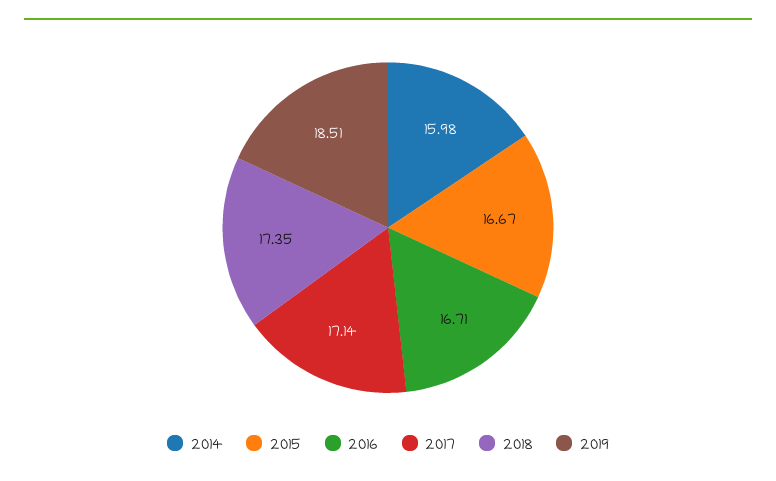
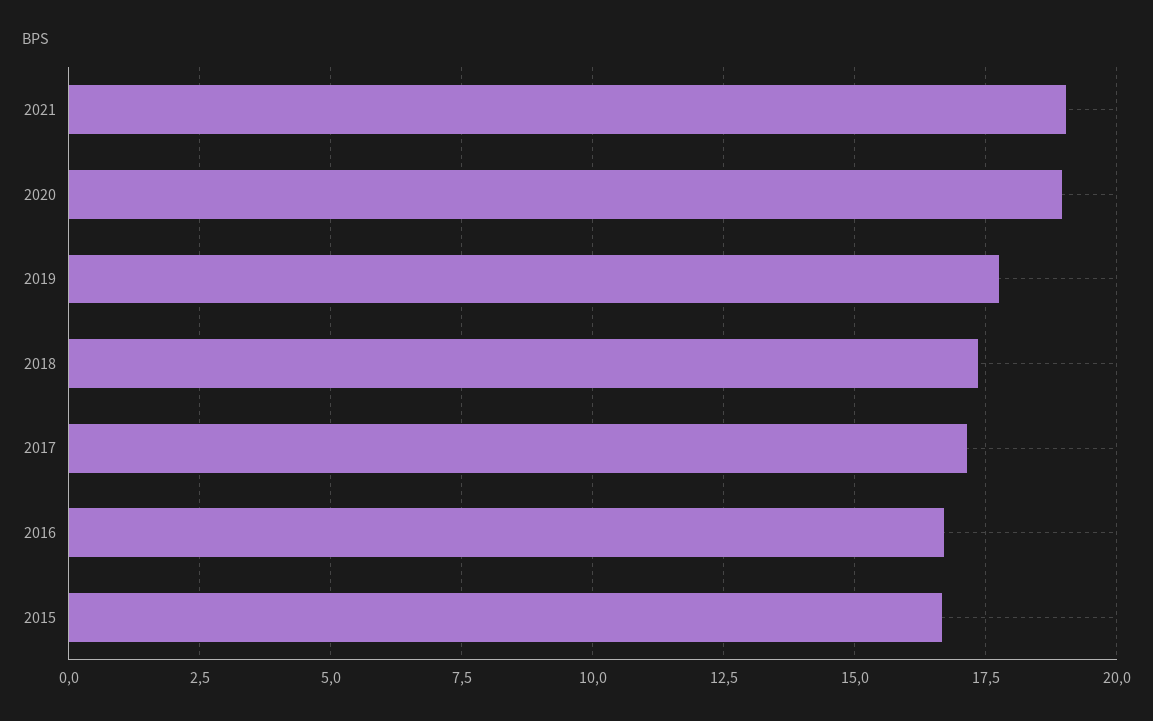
2014: 15.98 -> none
2019: 18.51 -> 17.75
2021: none -> 19
2020: none -> 19

